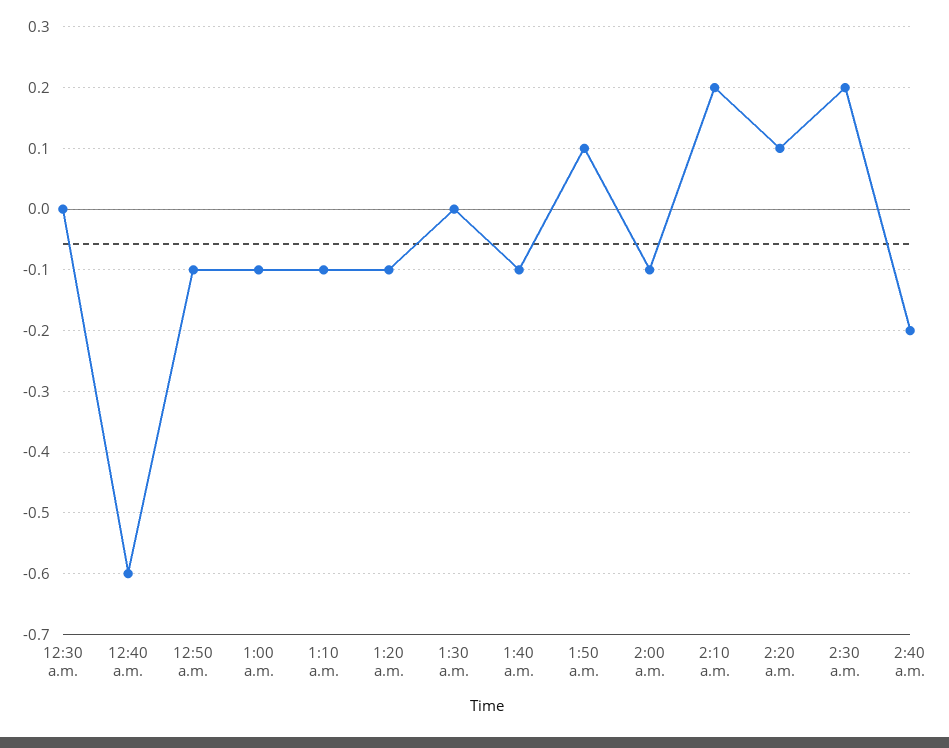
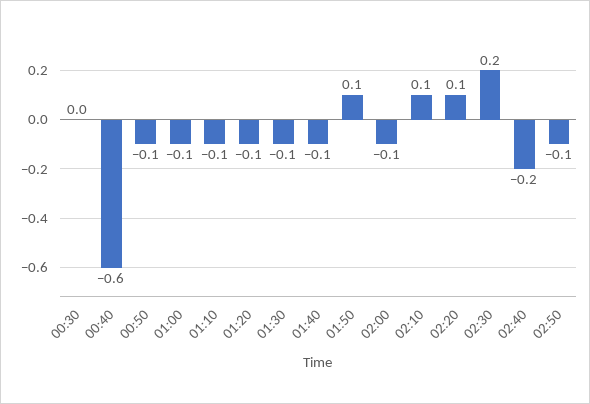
1:30 a.m.: 0 -> -0.1
2:10 a.m.: 0.2 -> 0.1
02:50: none -> -0.1

